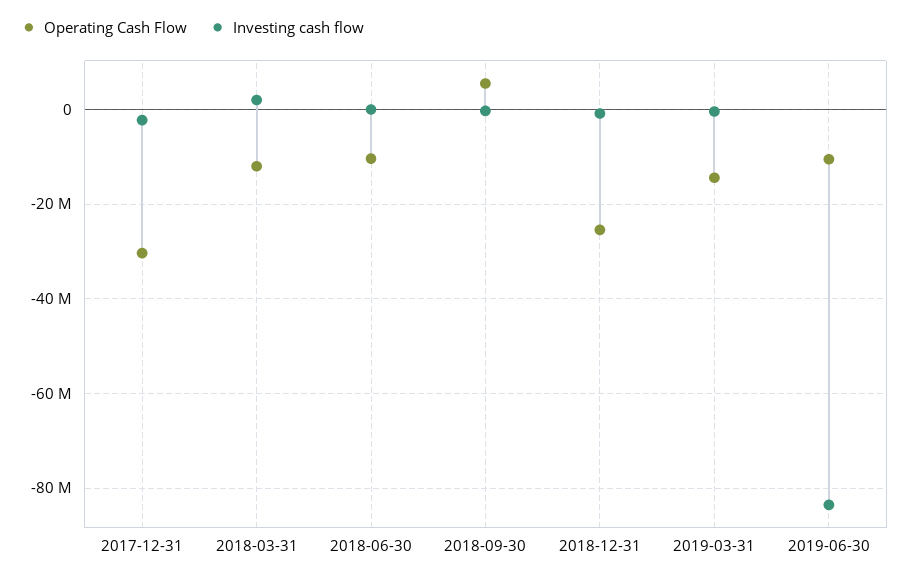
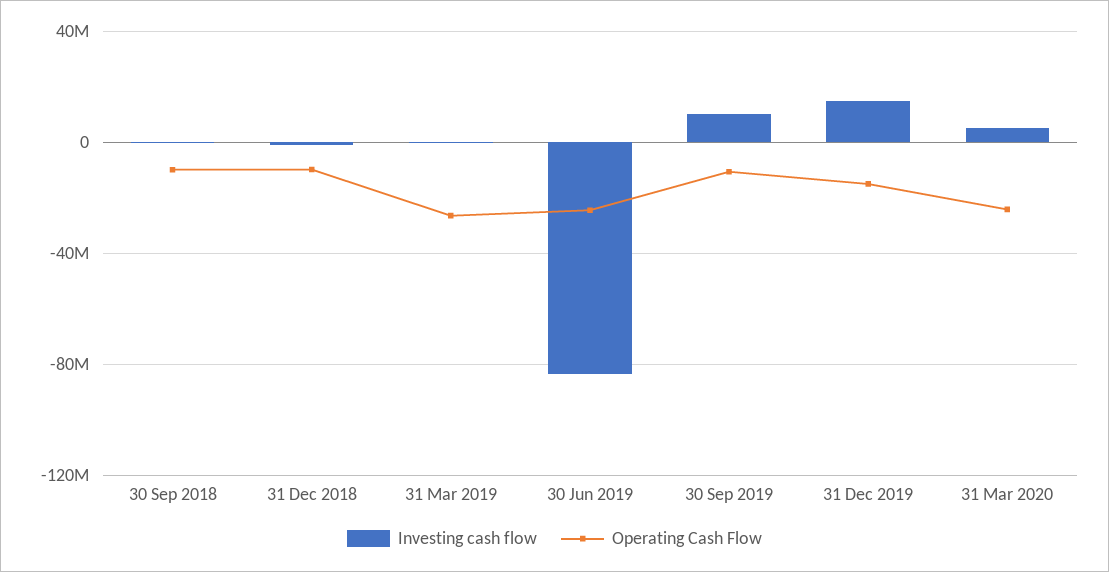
Operating Cash Flow, 2017-12-31: -30000000 -> none
Investing cash flow, 2017-12-31: -2000000 -> none
Operating Cash Flow, 2018-03-31: -12000000 -> none
Investing cash flow, 2018-03-31: 2000000 -> none
Operating Cash Flow, 2018-06-30: -10000000 -> none
Investing cash flow, 2018-06-30: 0 -> none
Operating Cash Flow, 2018-09-30: 6000000 -> -10000000
Operating Cash Flow, 2018-12-31: -26000000 -> -10000000
Operating Cash Flow, 2019-03-31: -14000000 -> -25000000
Operating Cash Flow, 2019-06-30: -10000000 -> -25000000
Investing cash flow, 30 Sep 2019: none -> 10000000
Operating Cash Flow, 30 Sep 2019: none -> -10000000
Investing cash flow, 31 Dec 2019: none -> 15000000
Operating Cash Flow, 31 Dec 2019: none -> -15000000
Investing cash flow, 31 Mar 2020: none -> 5000000
Operating Cash Flow, 31 Mar 2020: none -> -25000000

